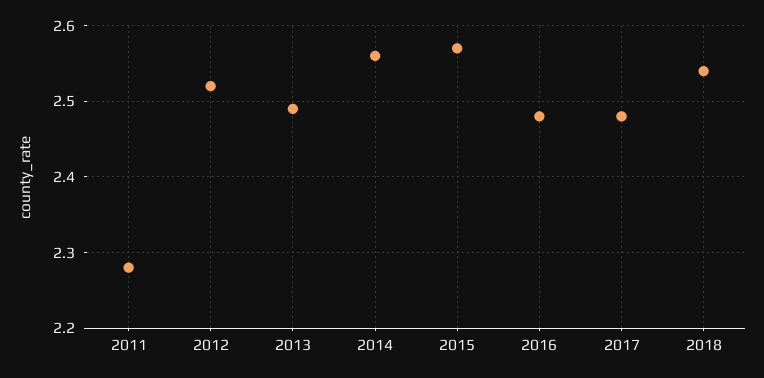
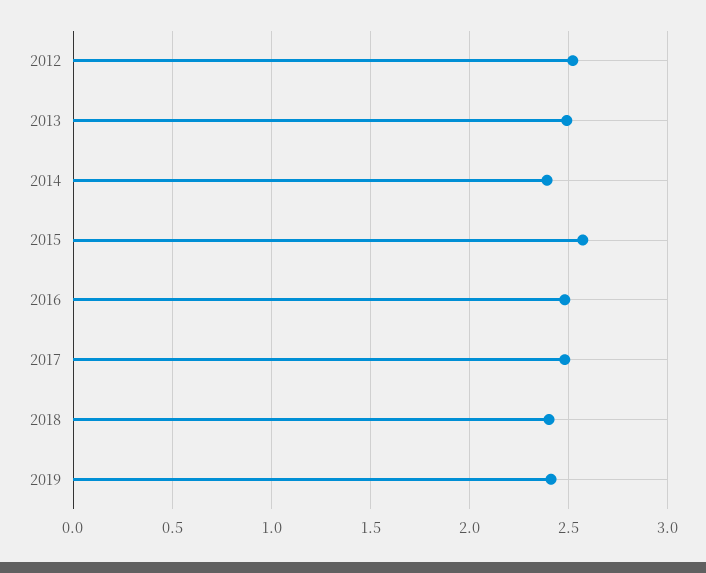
2011: 2.28 -> none
2014: 2.56 -> 2.4
2018: 2.54 -> 2.4
2019: none -> 2.4

